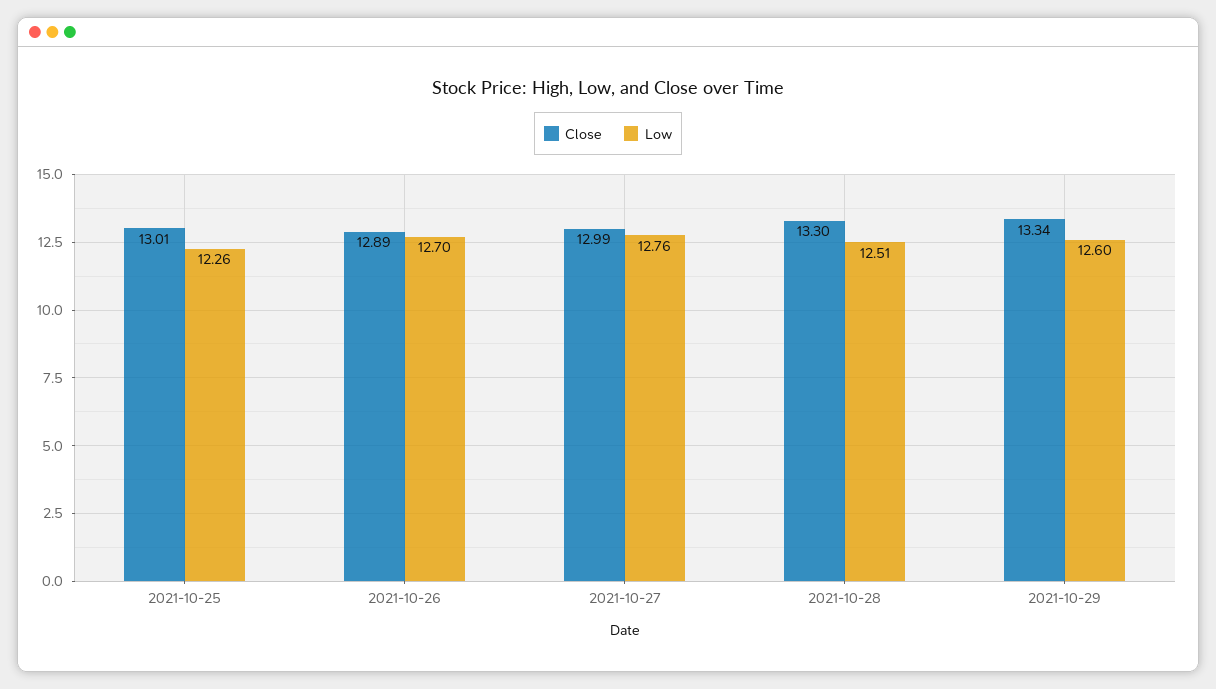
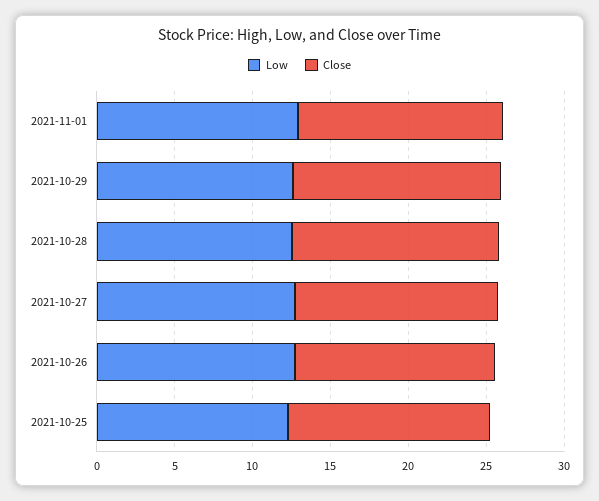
Low, 2021-11-01: none -> 13
Close, 2021-11-01: none -> 13

